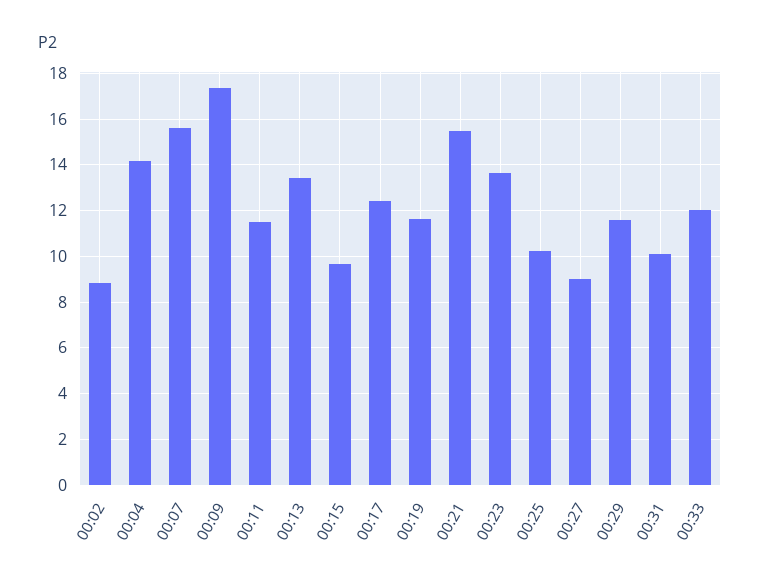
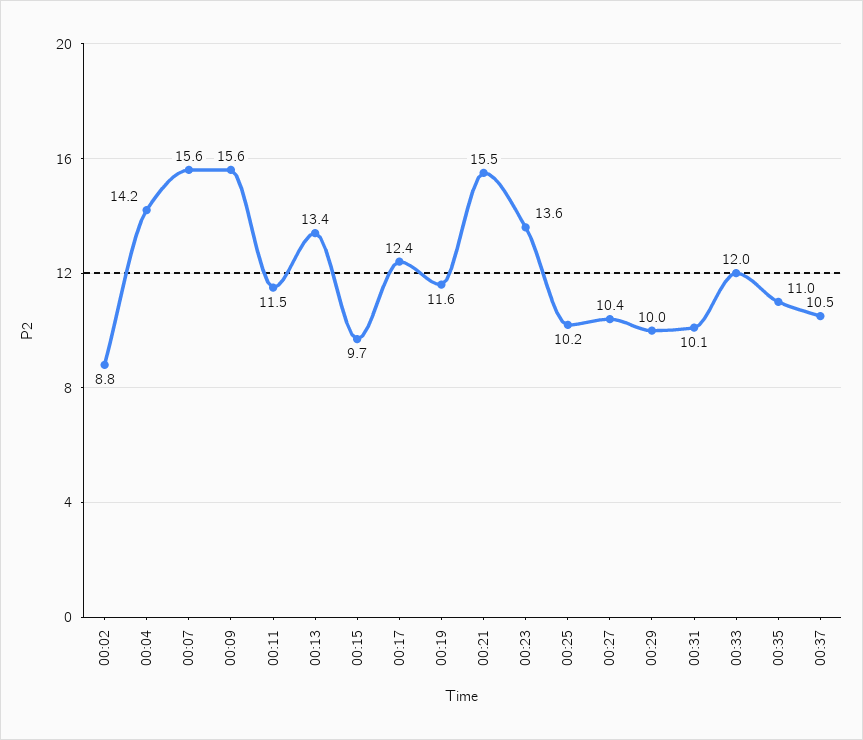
00:09: 17.5 -> 15.6
00:27: 9 -> 10.4
00:29: 11.5 -> 10
00:35: none -> 11
00:37: none -> 10.5

